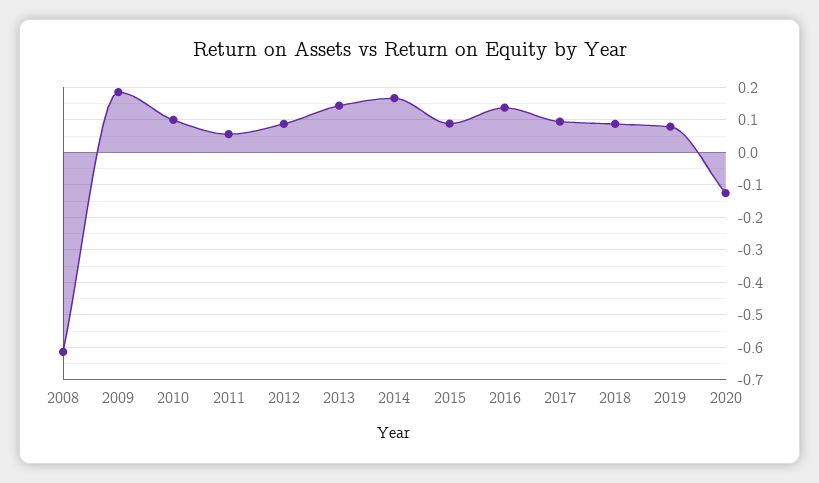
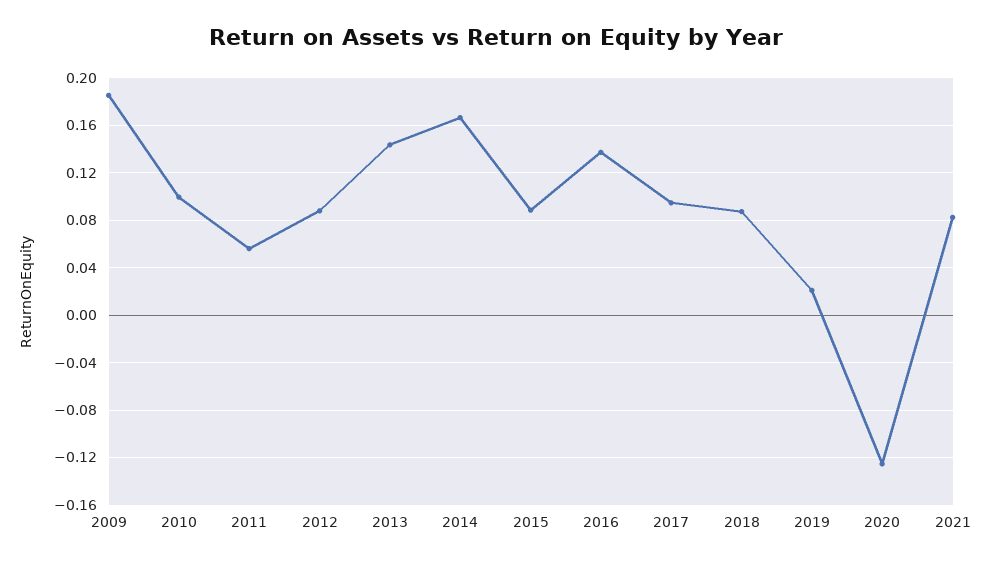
2008: -0.62 -> none
2019: 0.08 -> 0.02
2021: none -> 0.08

